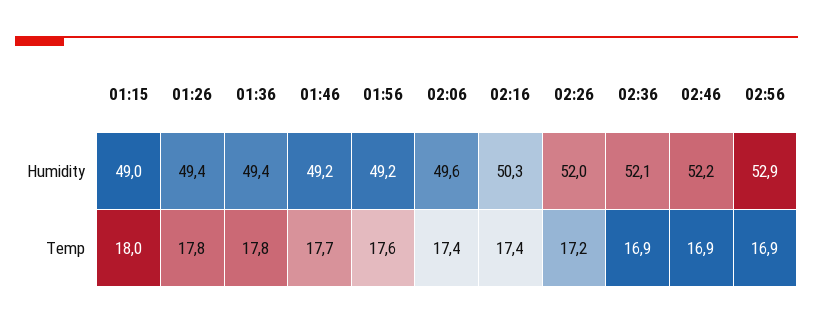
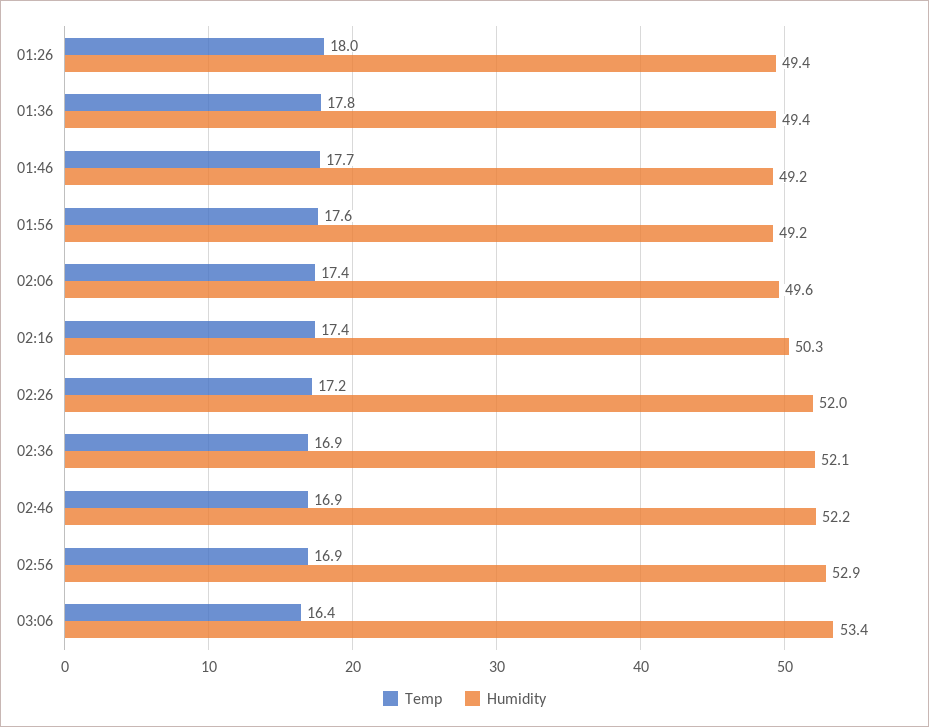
Humidity, 01:15: 49 -> none
Temp, 01:15: 18 -> none
Temp, 01:26: 17.8 -> 18
Temp, 03:06: none -> 16.4
Humidity, 03:06: none -> 53.4

